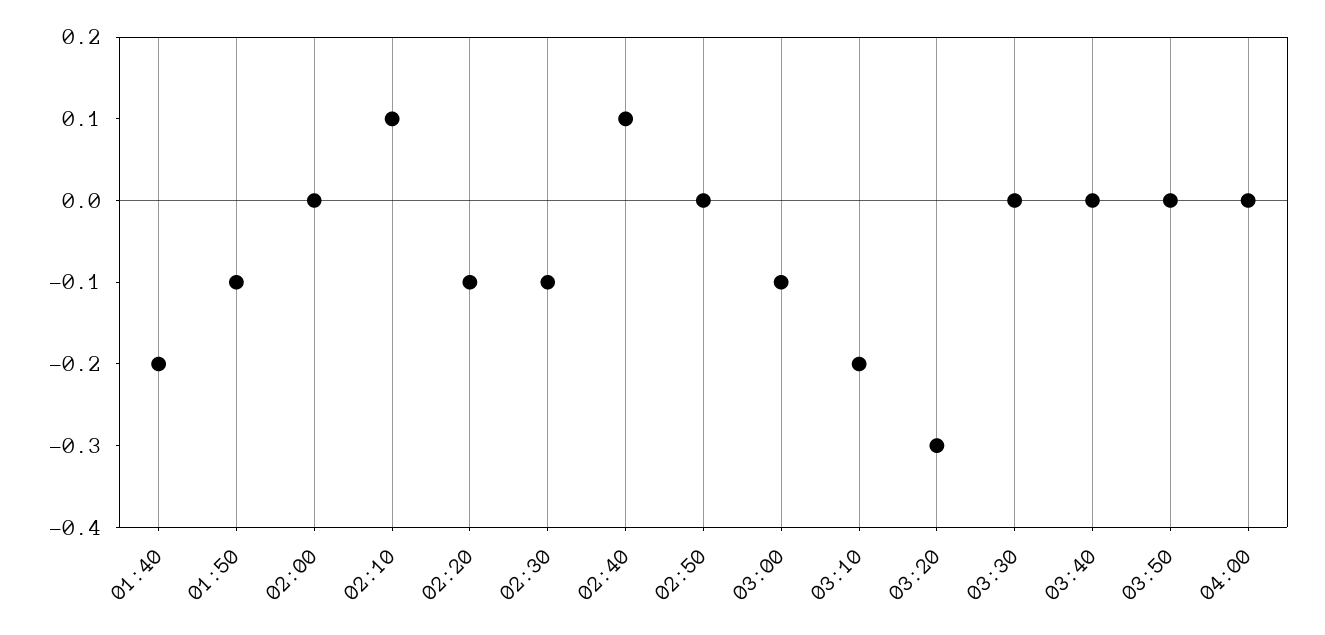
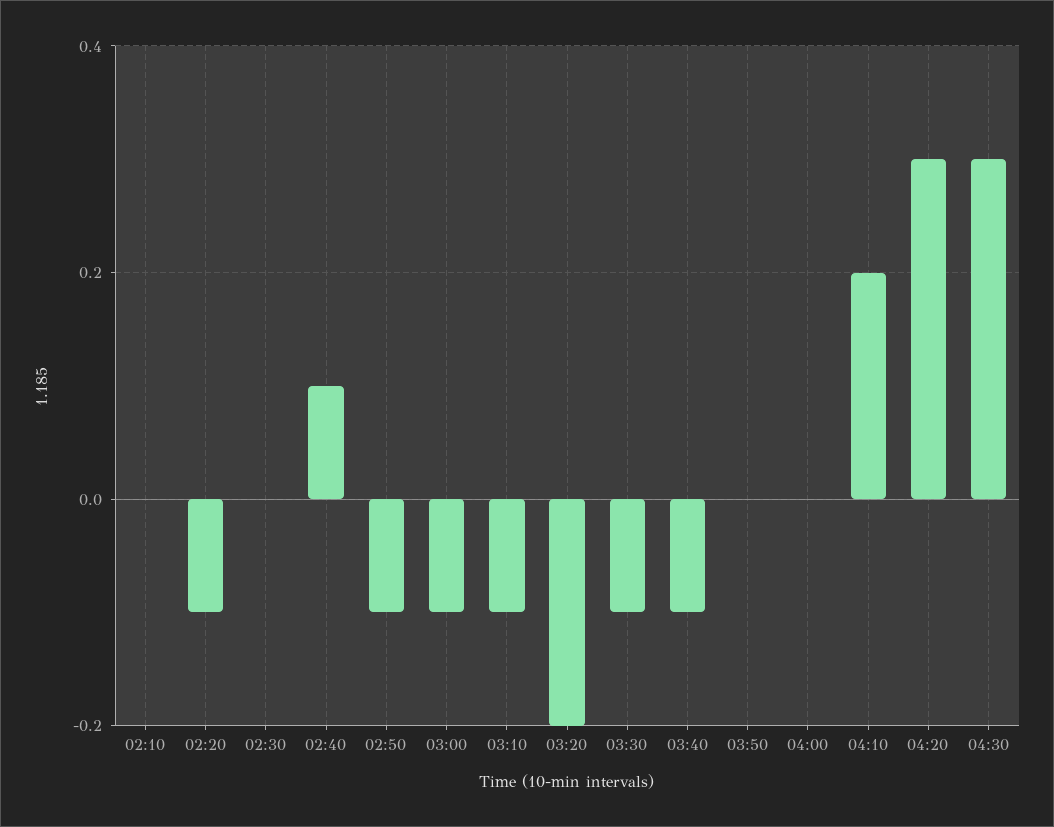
01:40: -0.2 -> none
01:50: -0.1 -> none
02:00: 0 -> none
02:10: 0.1 -> 0
02:30: -0.1 -> 0
02:50: 0 -> -0.1
03:10: -0.2 -> -0.1
03:20: -0.3 -> -0.2
03:30: 0 -> -0.1
03:40: 0 -> -0.1
04:10: none -> 0.2
04:20: none -> 0.3
04:30: none -> 0.3

